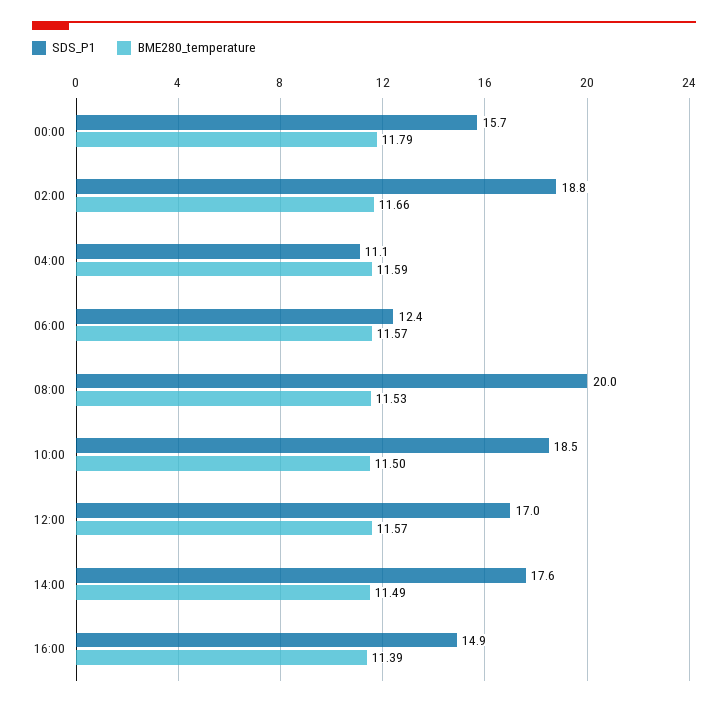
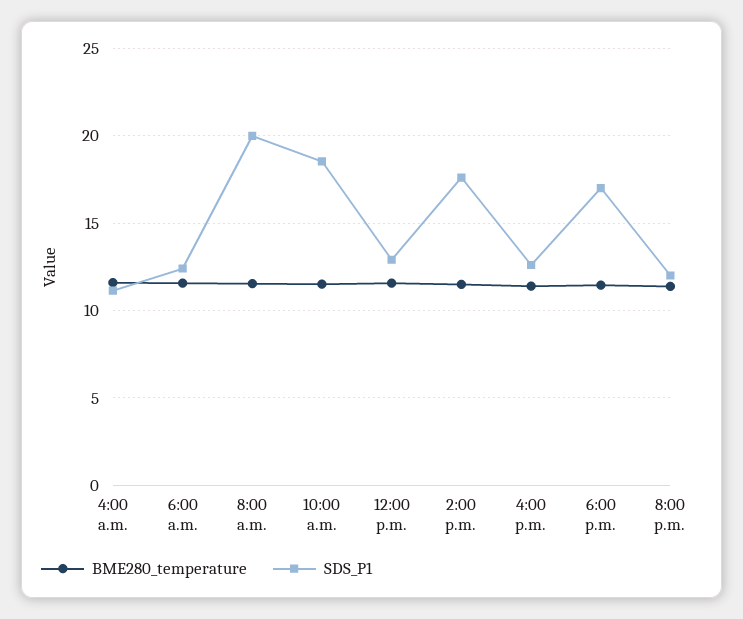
SDS_P1, 00:00: 15.7 -> none
BME280_temperature, 00:00: 11.79 -> none
SDS_P1, 02:00: 18.8 -> none
BME280_temperature, 02:00: 11.66 -> none
SDS_P1, 12:00: 17 -> 13
SDS_P1, 16:00: 14.9 -> 12.5
BME280_temperature, 6:00 p.m.: none -> 11.5
SDS_P1, 6:00 p.m.: none -> 17
BME280_temperature, 8:00 p.m.: none -> 11.5
SDS_P1, 8:00 p.m.: none -> 12

